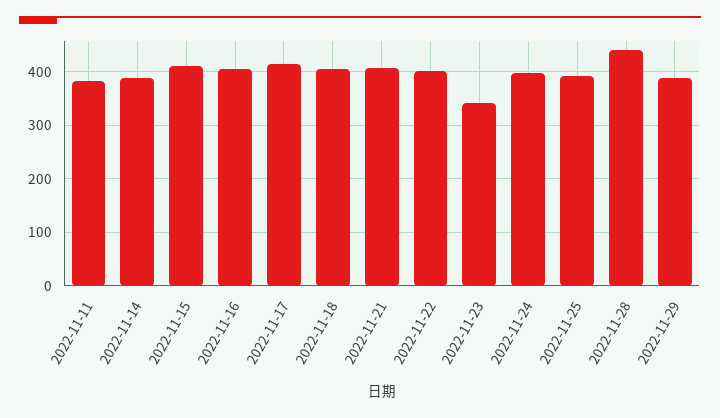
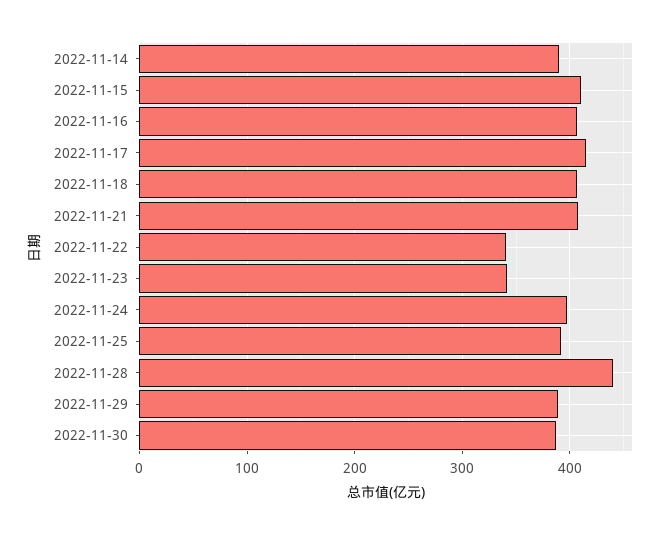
2022-11-11: 380 -> none
2022-11-22: 400 -> 340
2022-11-30: none -> 390

